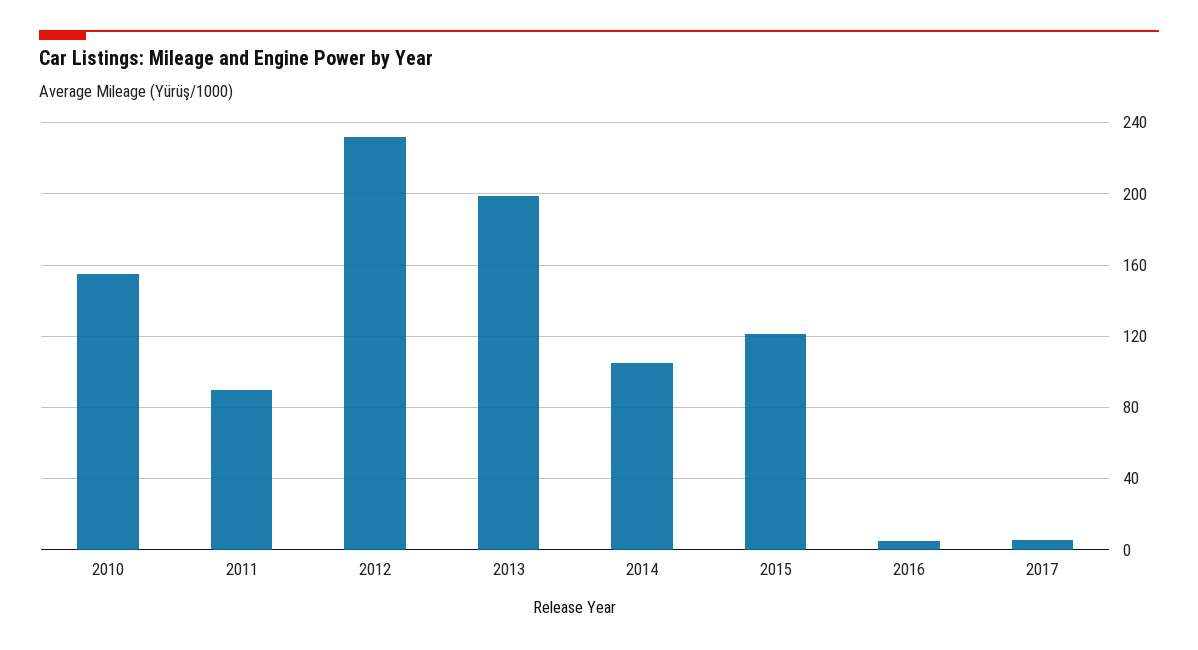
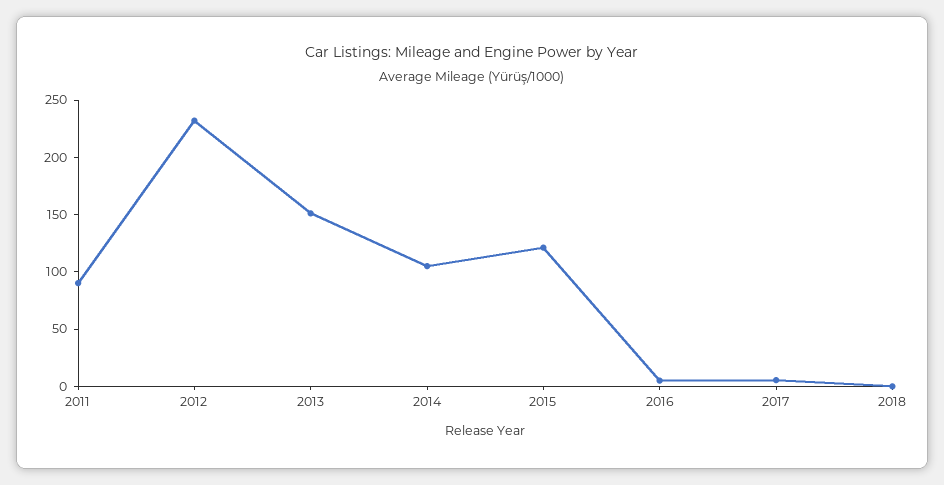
2010: 155 -> none
2013: 200 -> 150
2018: none -> 0

